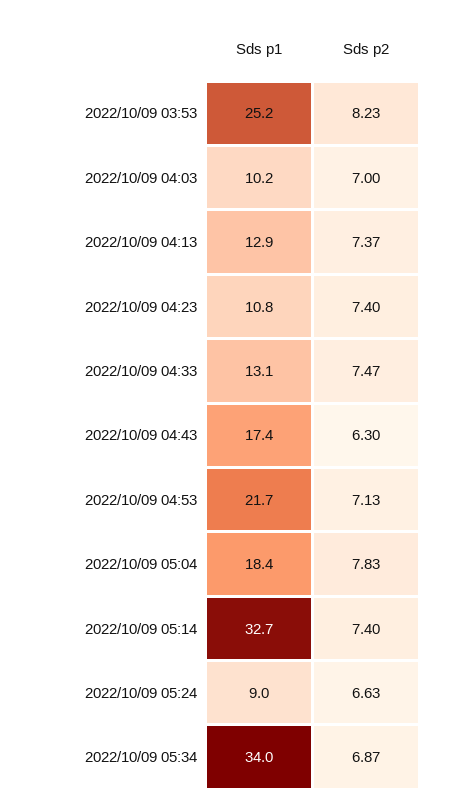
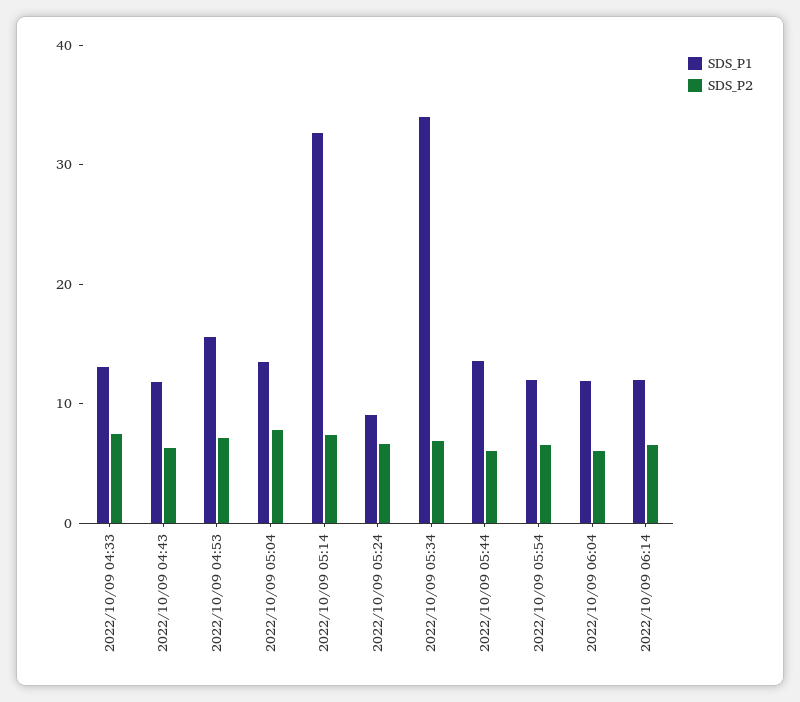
Sds p1, 2022/10/09 03:53: 25.2 -> none
Sds p2, 2022/10/09 03:53: 8.23 -> none
Sds p1, 2022/10/09 04:03: 10.2 -> none
Sds p2, 2022/10/09 04:03: 7 -> none
Sds p1, 2022/10/09 04:13: 12.9 -> none
Sds p2, 2022/10/09 04:13: 7.37 -> none
Sds p1, 2022/10/09 04:23: 10.8 -> none
Sds p2, 2022/10/09 04:23: 7.4 -> none
Sds p1, 2022/10/09 04:43: 17.4 -> 12
Sds p1, 2022/10/09 04:53: 21.7 -> 16
Sds p1, 2022/10/09 05:04: 18.4 -> 14
Sds p1, 2022/10/09 05:44: none -> 14
Sds p2, 2022/10/09 05:44: none -> 6
Sds p1, 2022/10/09 05:54: none -> 12
Sds p2, 2022/10/09 05:54: none -> 6
Sds p1, 2022/10/09 06:04: none -> 12
Sds p2, 2022/10/09 06:04: none -> 6
Sds p1, 2022/10/09 06:14: none -> 12
Sds p2, 2022/10/09 06:14: none -> 6

